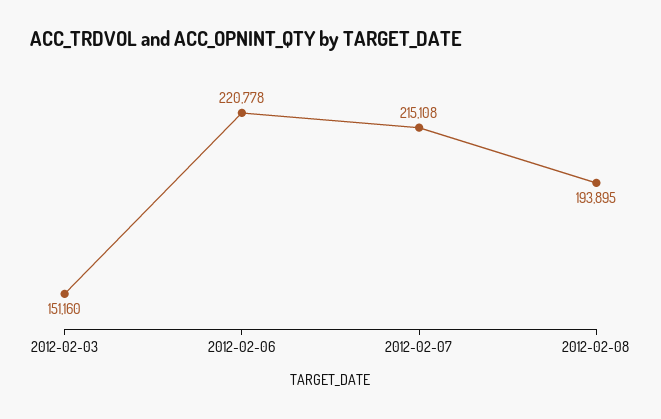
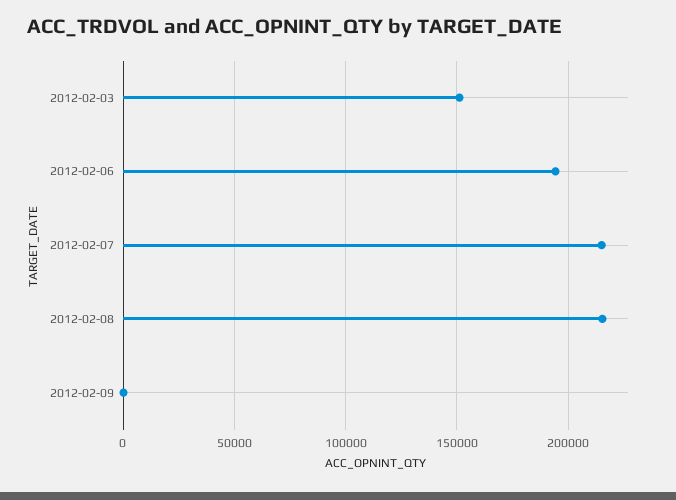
2012-02-06: 220778 -> 195000
2012-02-08: 193895 -> 215000
2012-02-09: none -> 0

